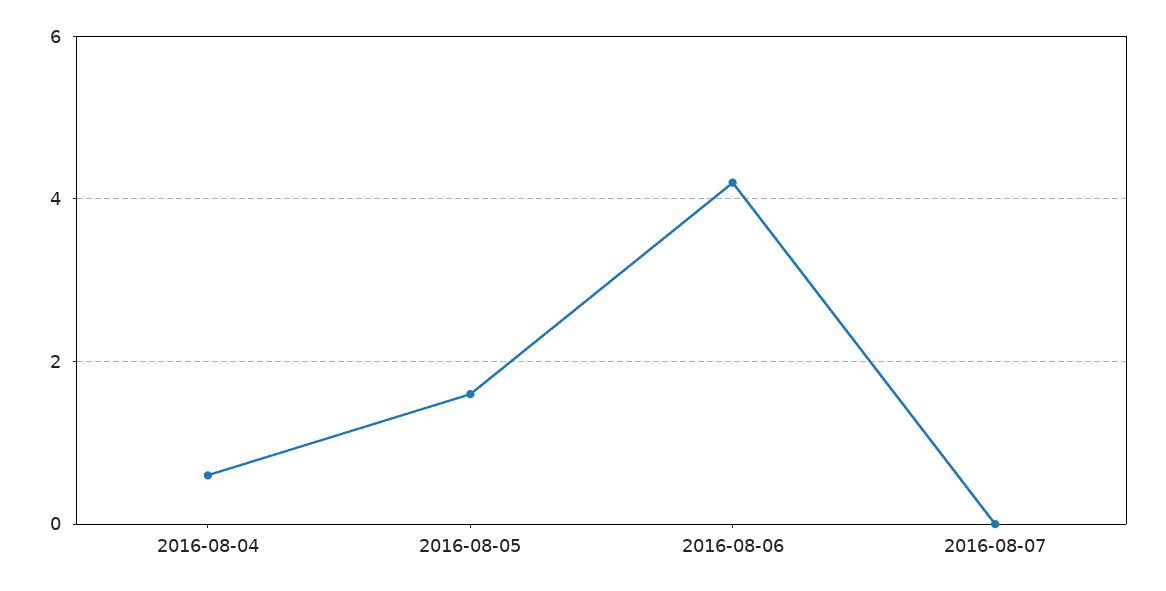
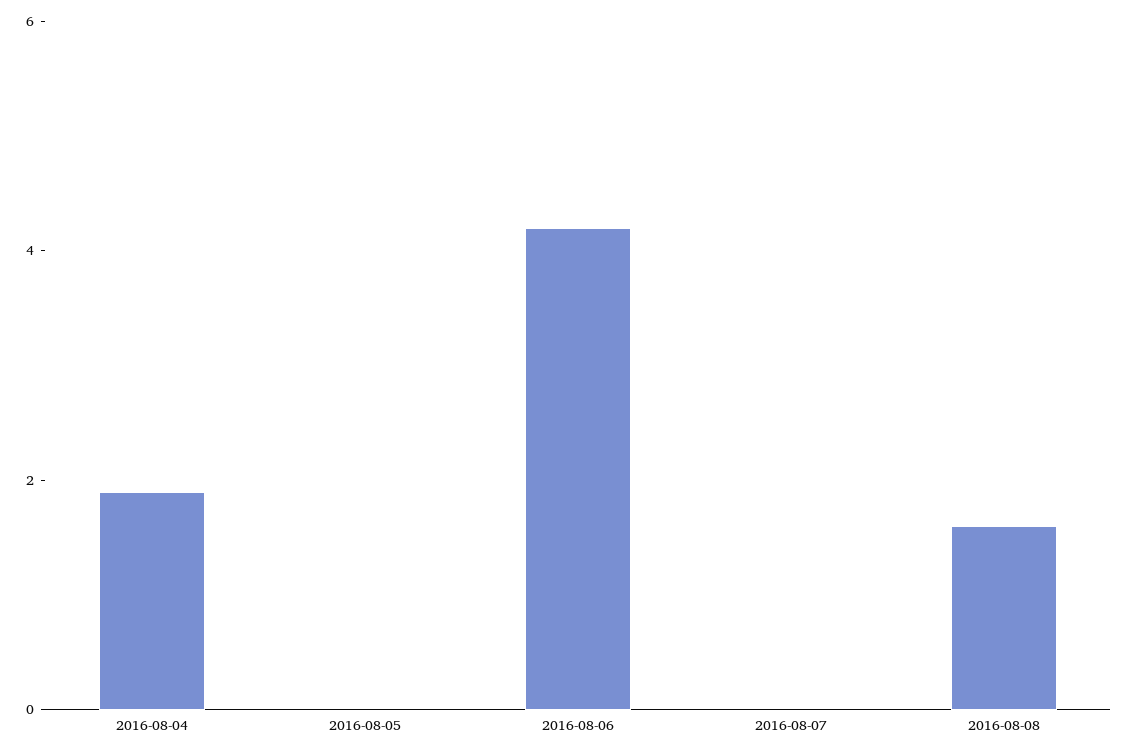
2016-08-04: 0.5 -> 2
2016-08-05: 1.5 -> 0
2016-08-08: none -> 1.5

